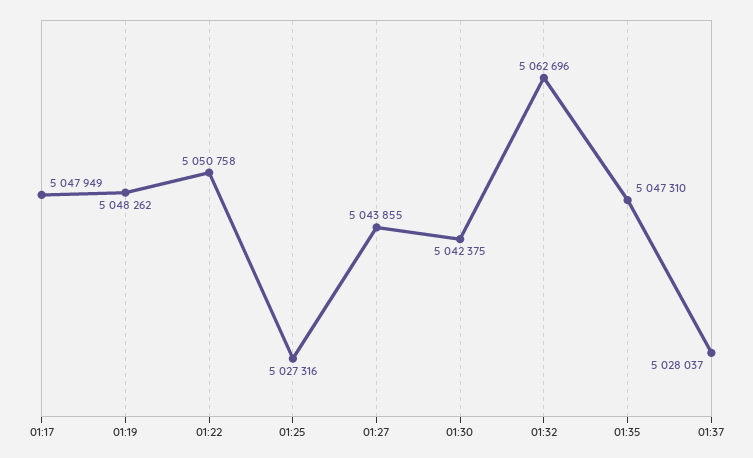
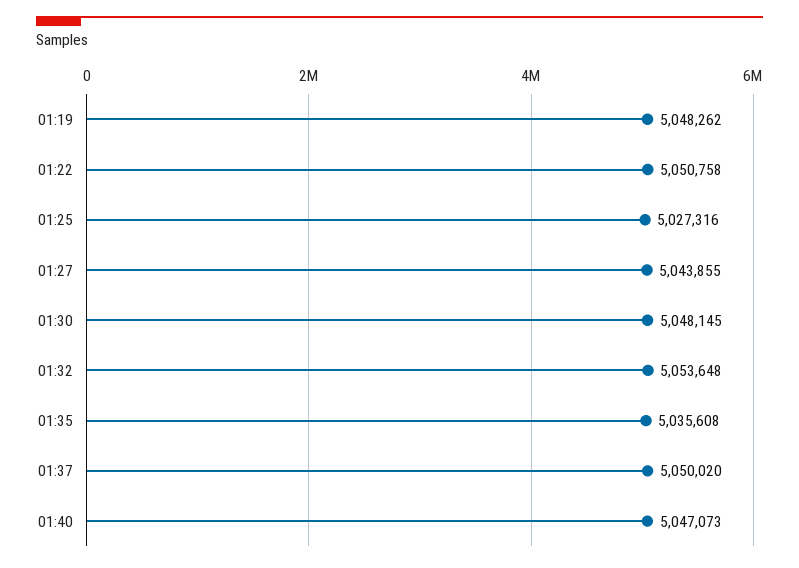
01:17: 5047949 -> none
01:30: 5042375 -> 5048145
01:32: 5062696 -> 5053648
01:35: 5047310 -> 5035608
01:37: 5028037 -> 5050020
01:40: none -> 5047073

